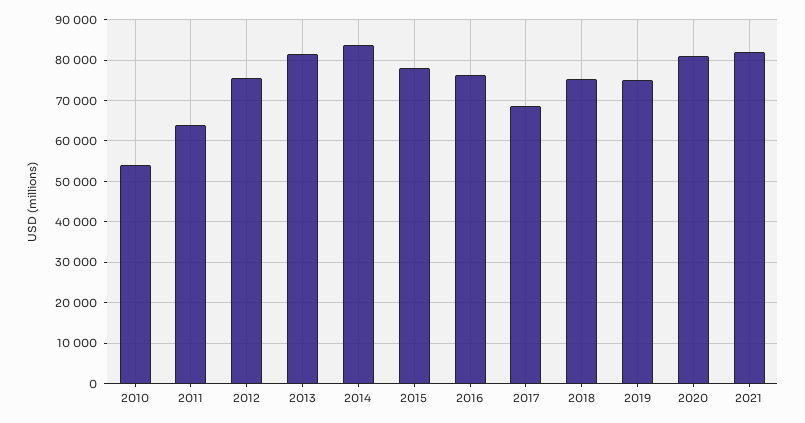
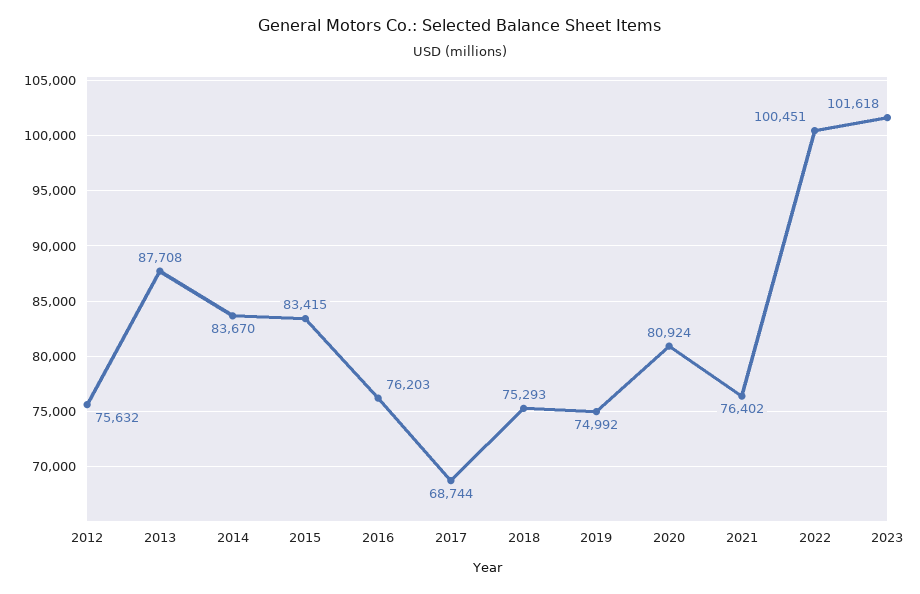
2010: 54000 -> none
2011: 64000 -> none
2013: 82000 -> 87708
2015: 78000 -> 83415
2021: 82000 -> 76402
2022: none -> 100451
2023: none -> 101618

